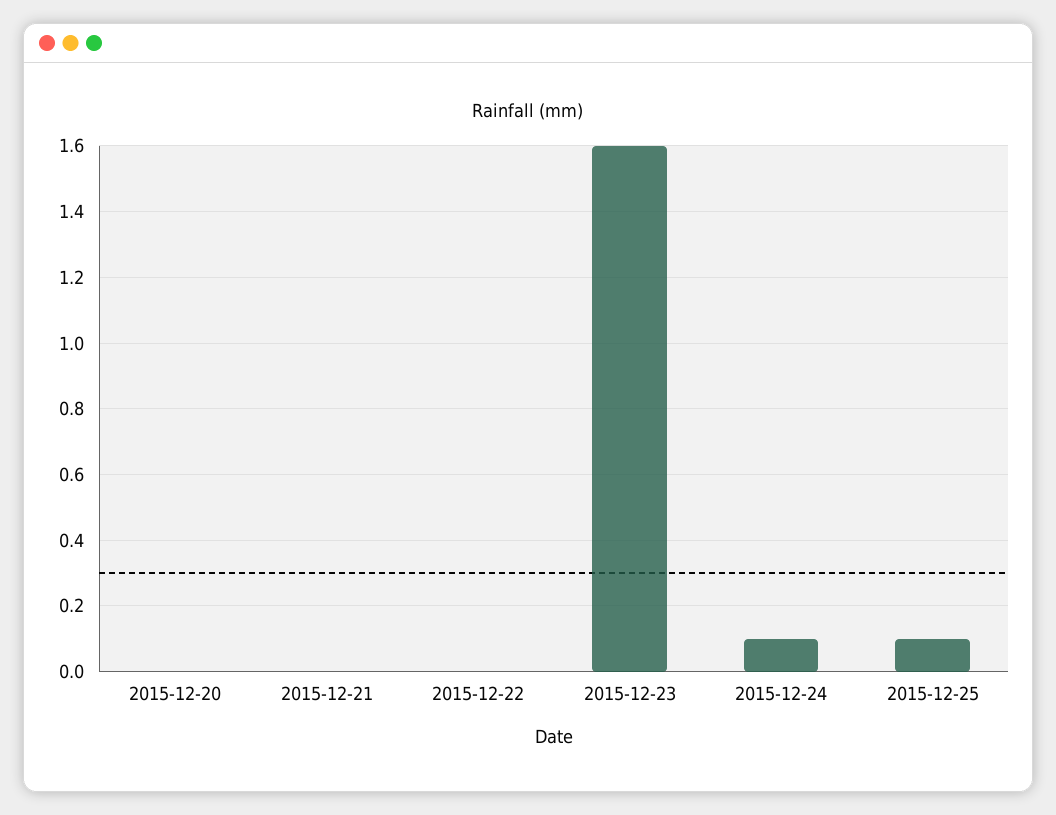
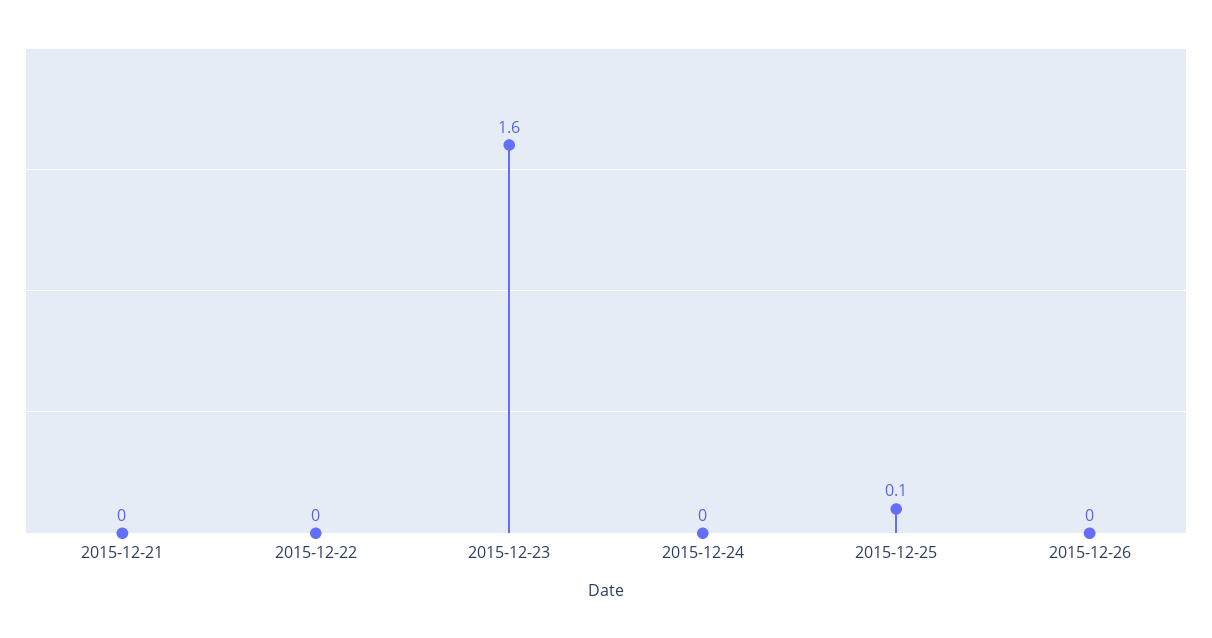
2015-12-20: 0 -> none
2015-12-24: 0.1 -> 0
2015-12-26: none -> 0

